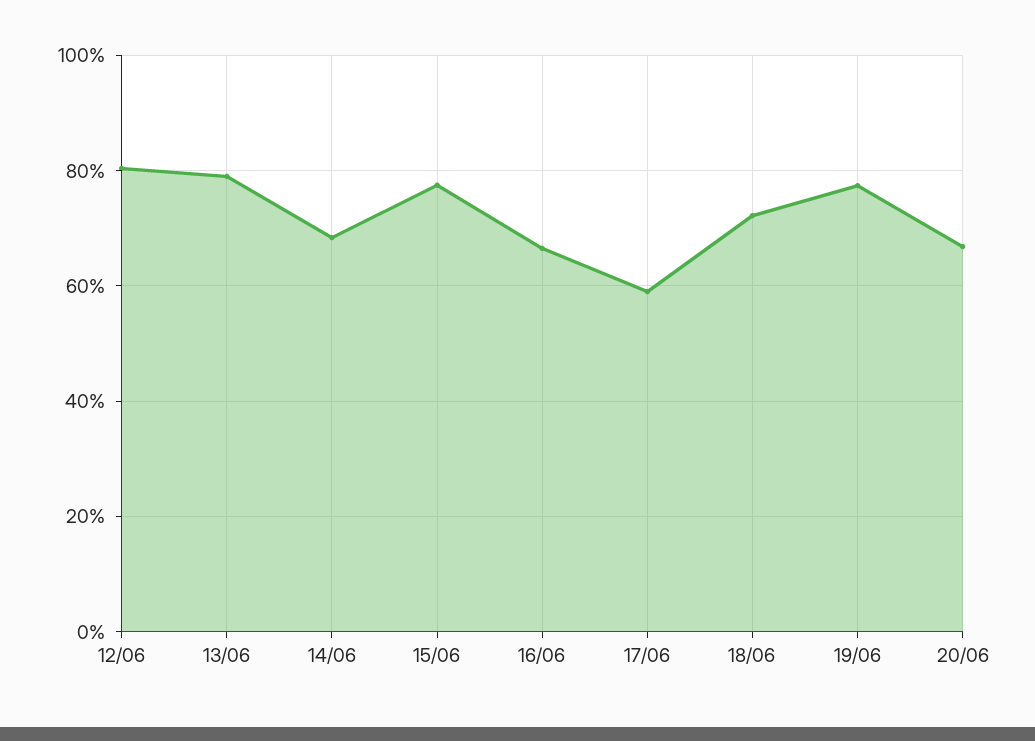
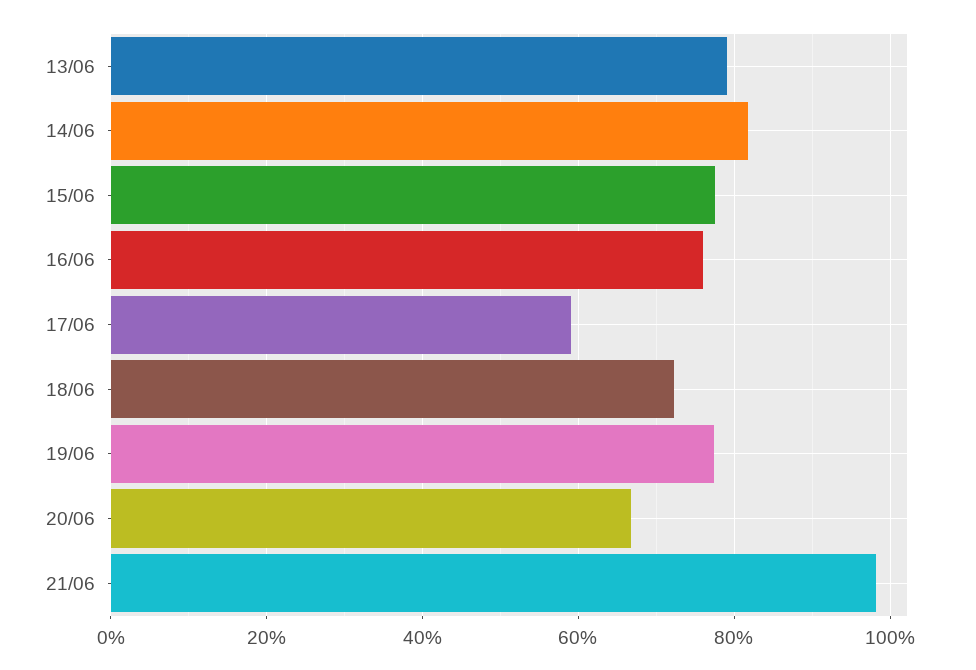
12/06: 80 -> none
14/06: 68 -> 82
16/06: 66 -> 76
21/06: none -> 98

